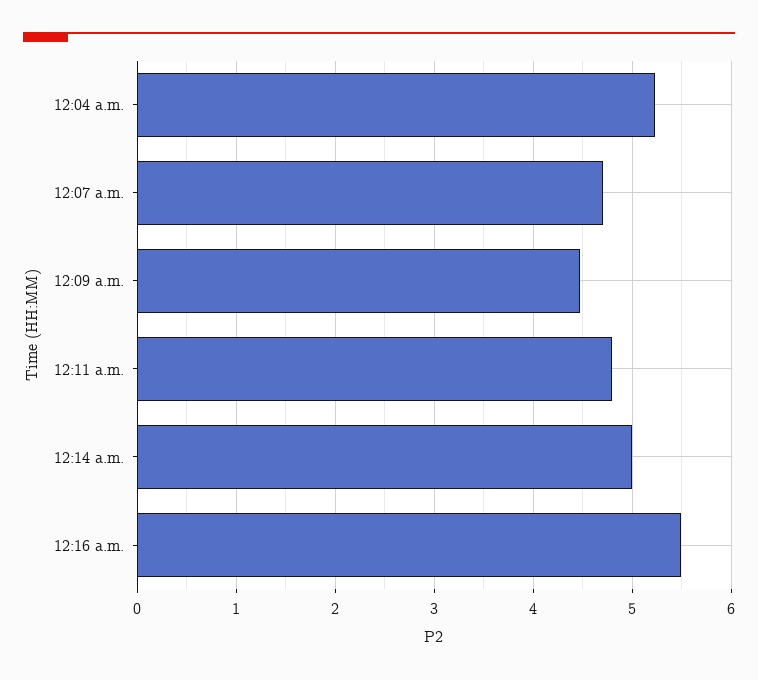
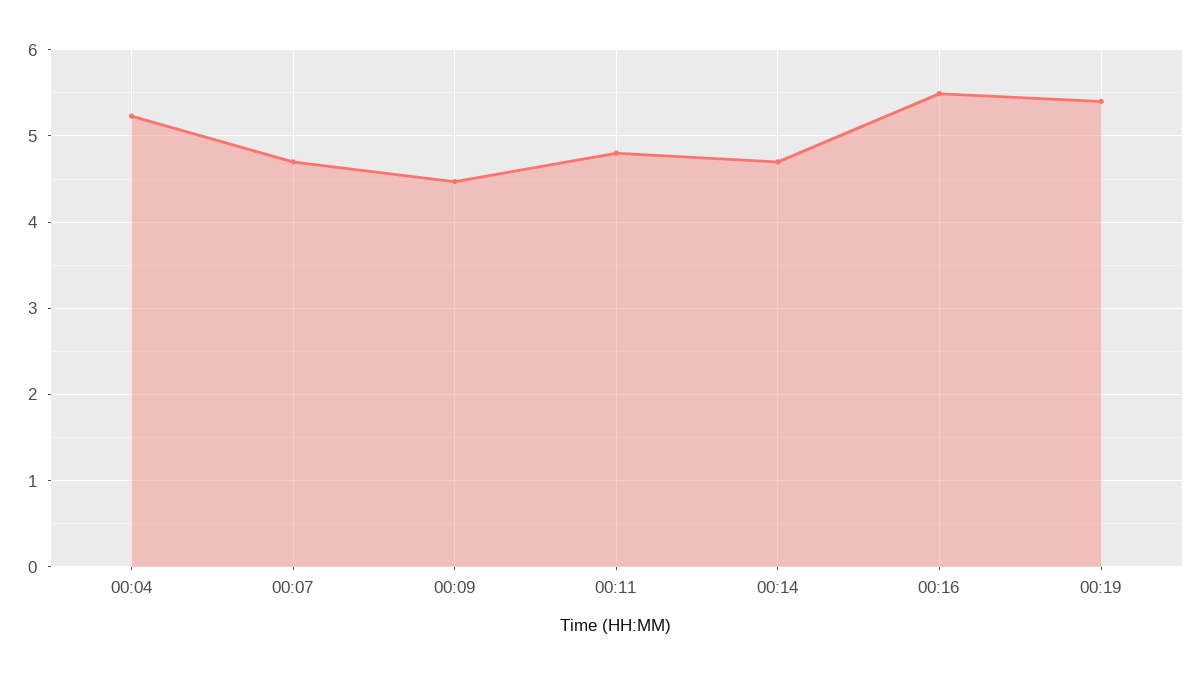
12:14 a.m.: 5 -> 4.7
00:19: none -> 5.4

